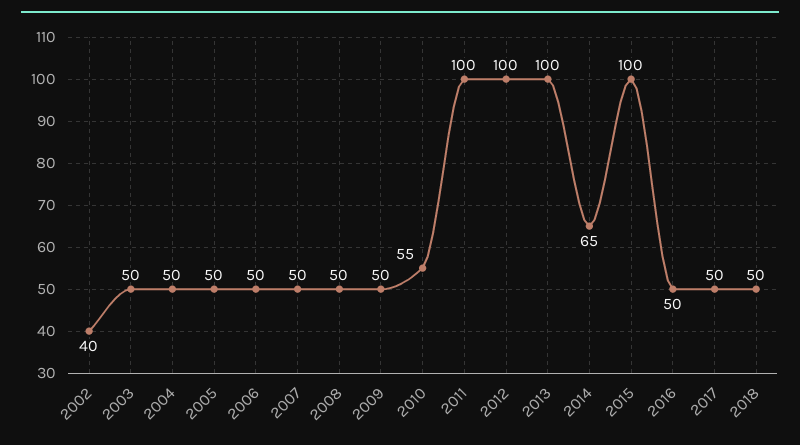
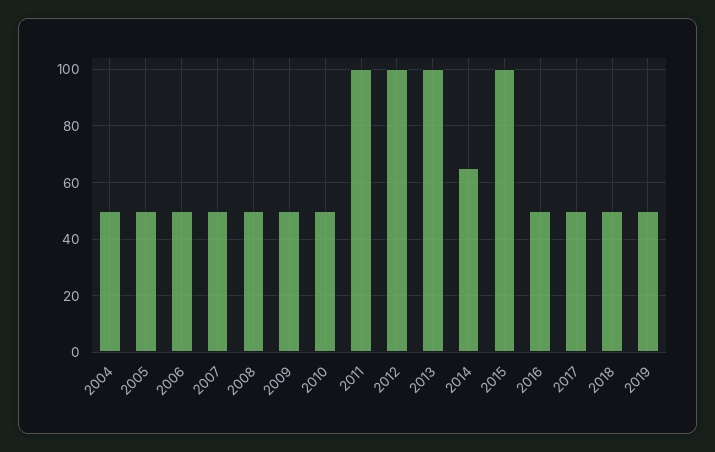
2002: 40 -> none
2003: 50 -> none
2010: 55 -> 50
2019: none -> 50

